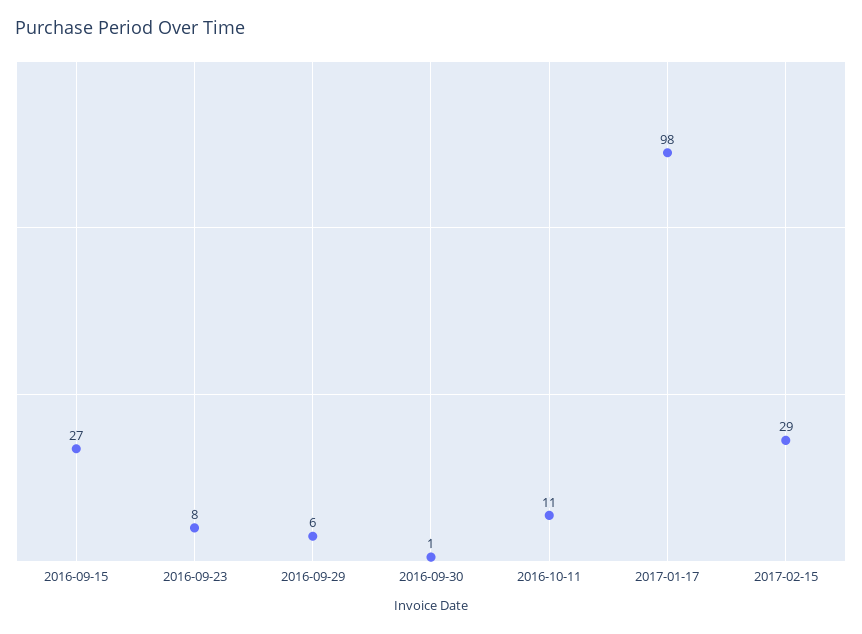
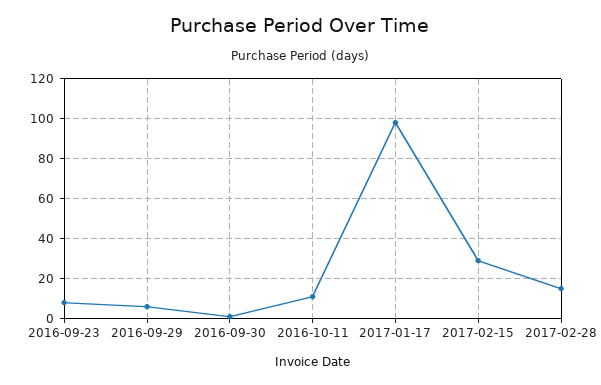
2016-09-15: 27 -> none
2017-02-28: none -> 15

